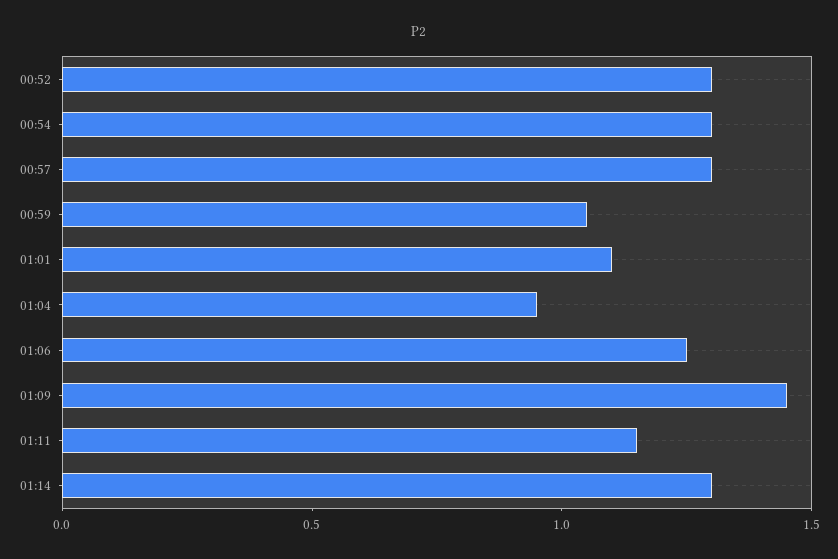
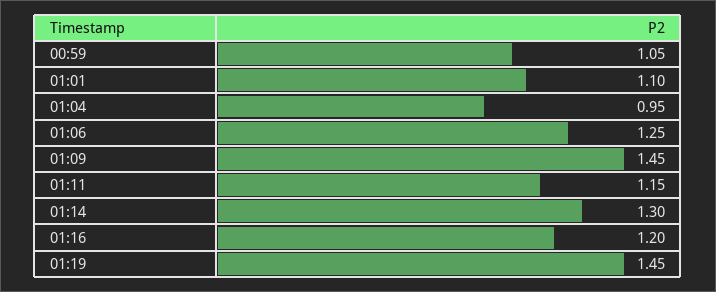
00:52: 1.3 -> none
00:54: 1.3 -> none
00:57: 1.3 -> none
01:16: none -> 1.2
01:19: none -> 1.45

